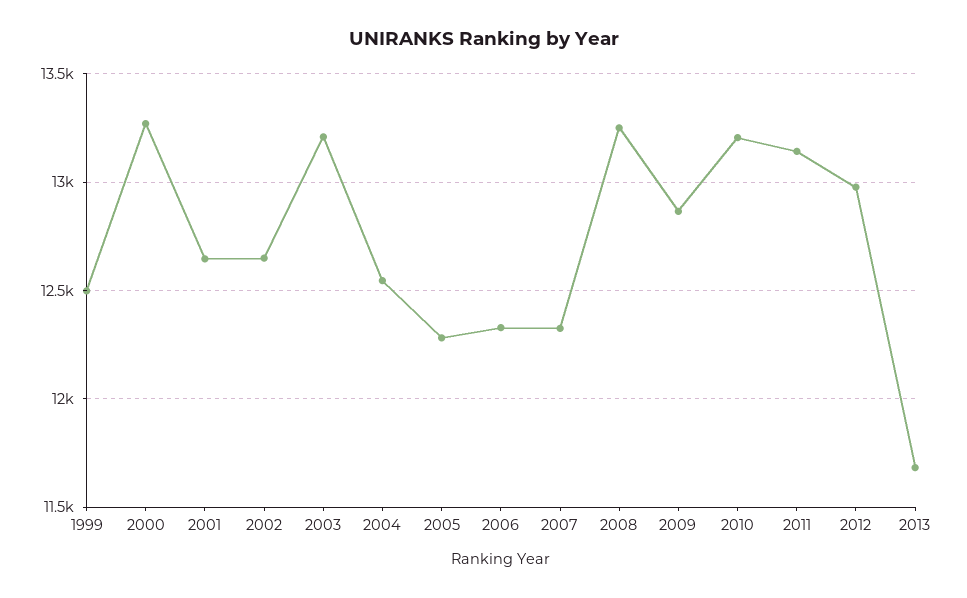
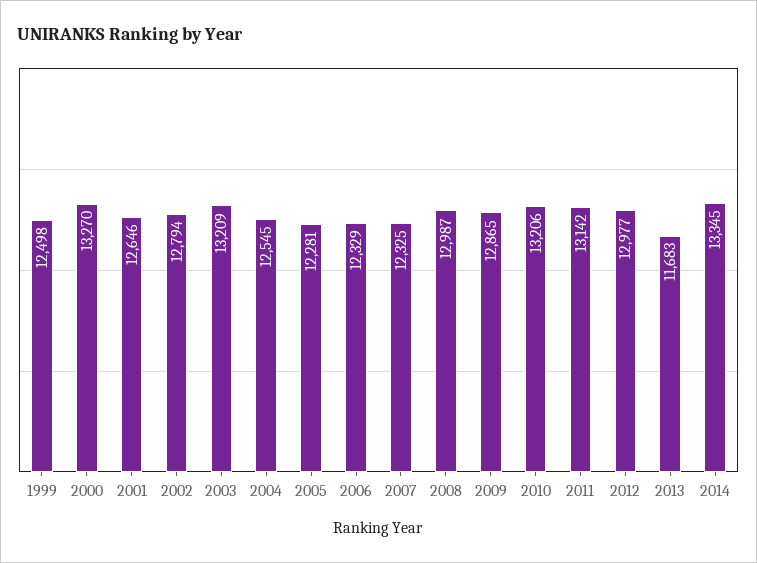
2002: 12650 -> 12794
2008: 13250 -> 12987
2014: none -> 13345

